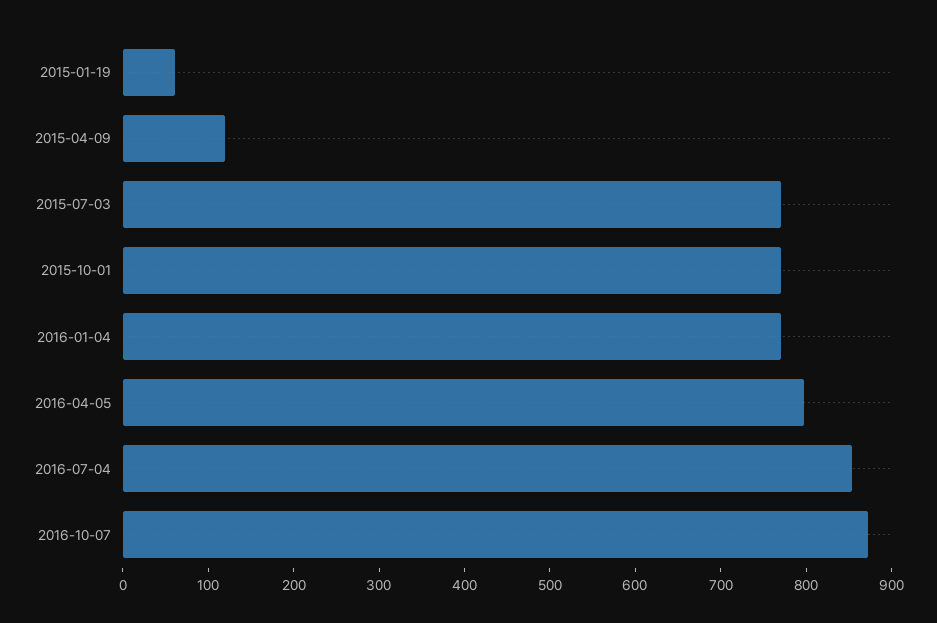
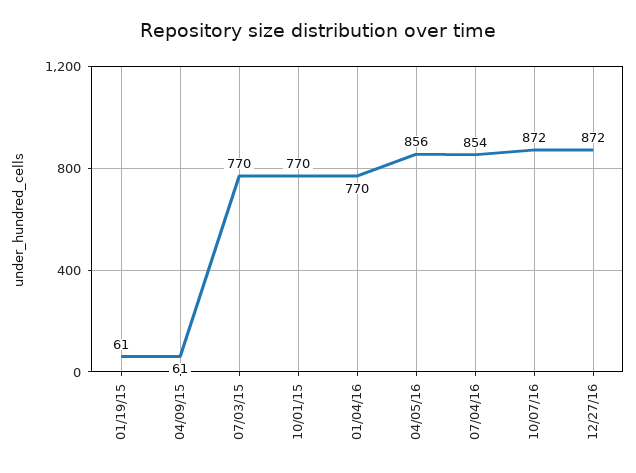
2015-04-09: 120 -> 61
2016-04-05: 800 -> 856
12/27/16: none -> 872

